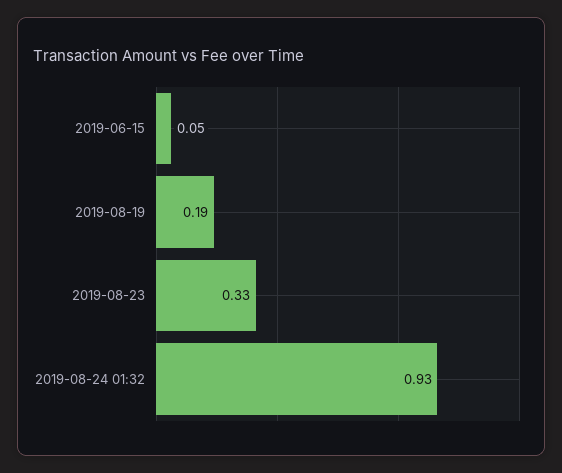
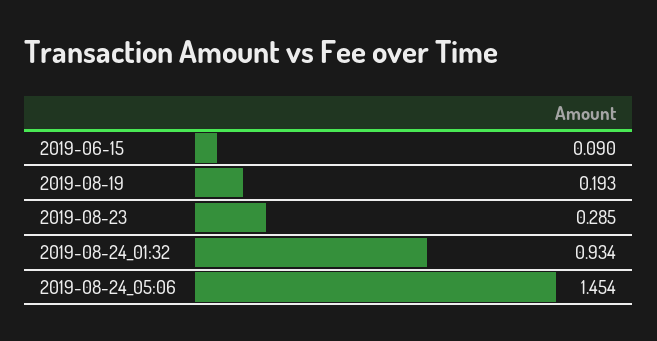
2019-06-15: 0.05 -> 0.09
2019-08-23: 0.33 -> 0.285
2019-08-24_05:06: none -> 1.454

